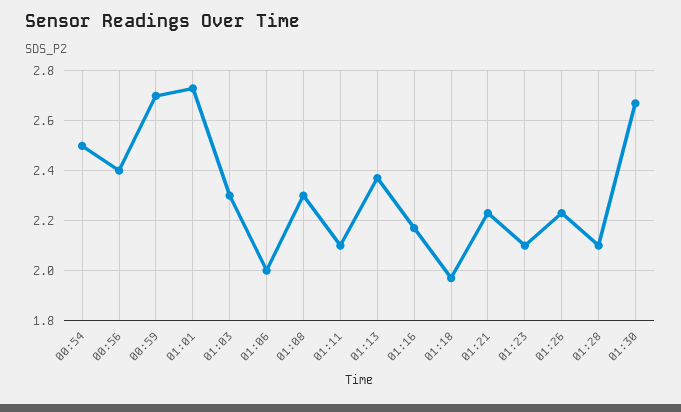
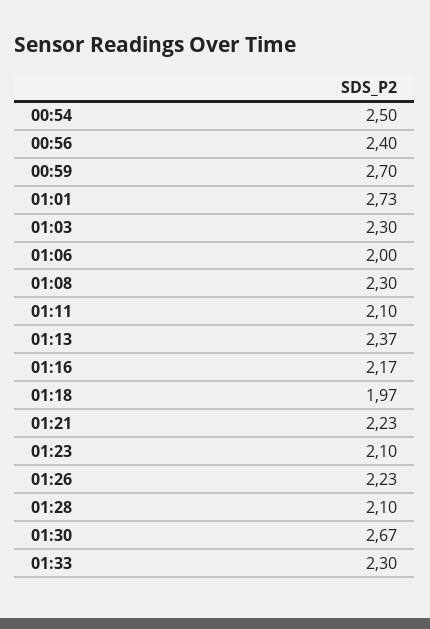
01:33: none -> 2.3

